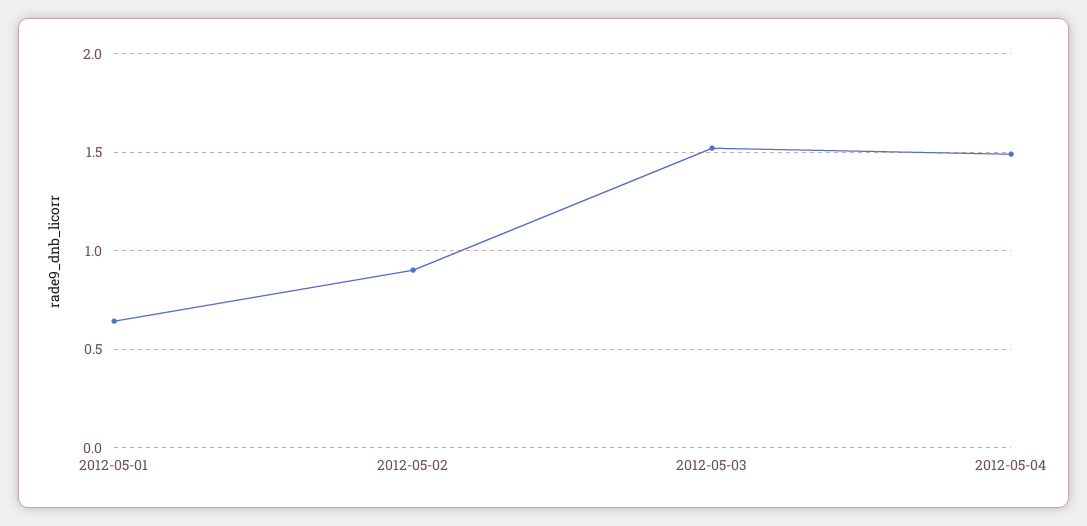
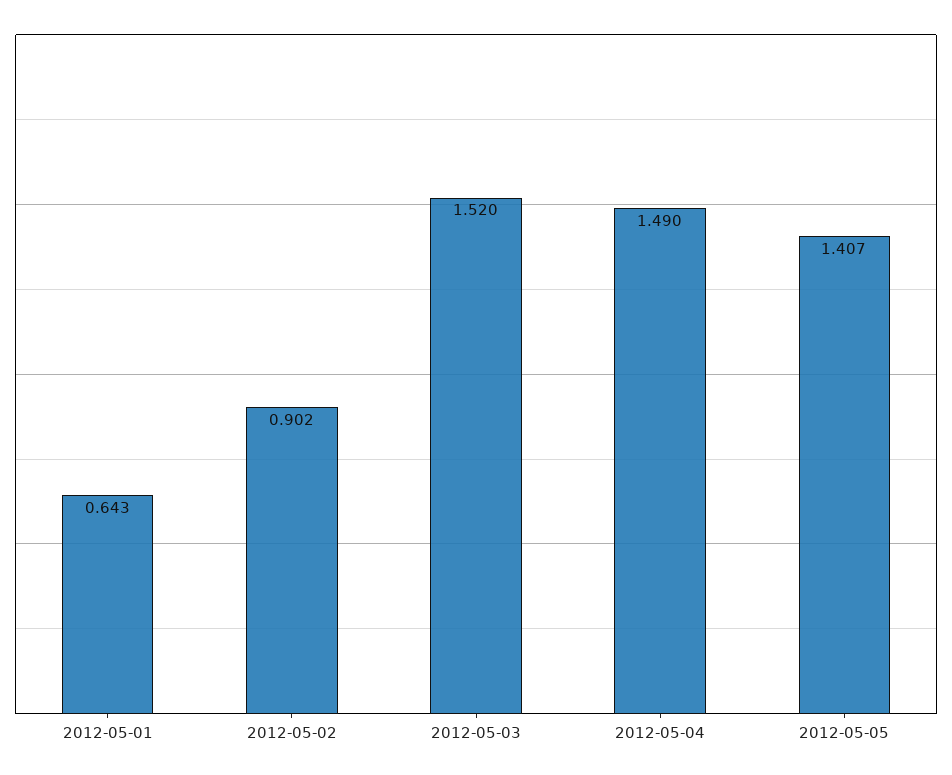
2012-05-05: none -> 1.407

